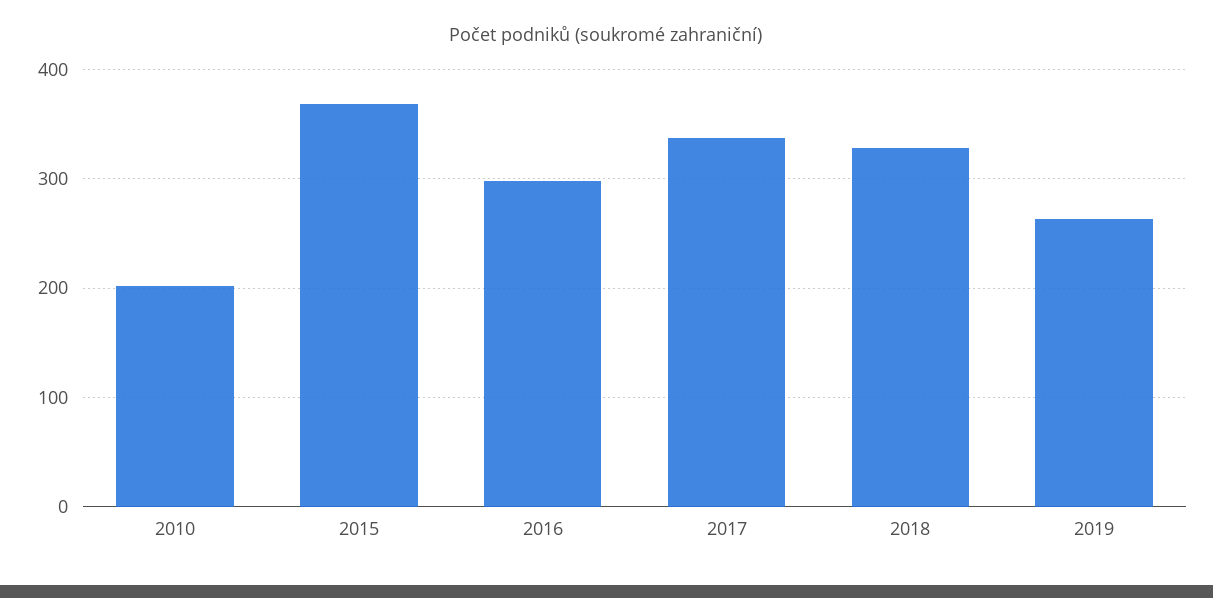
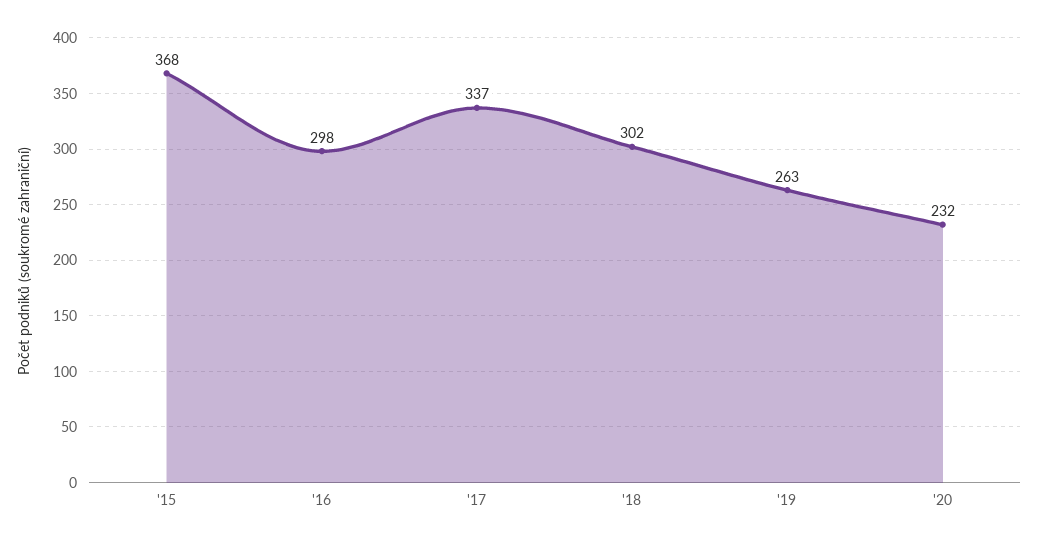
2010: 200 -> none
2018: 330 -> 302
'20: none -> 232

